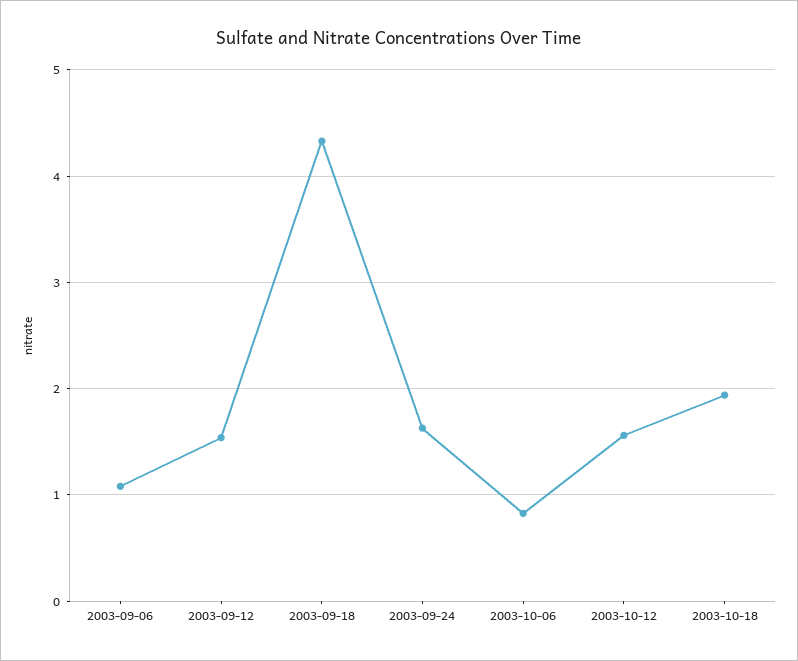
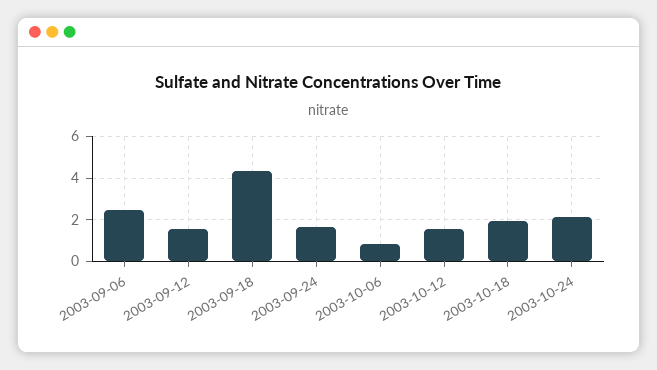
2003-09-06: 1.1 -> 2.5
2003-10-24: none -> 2

